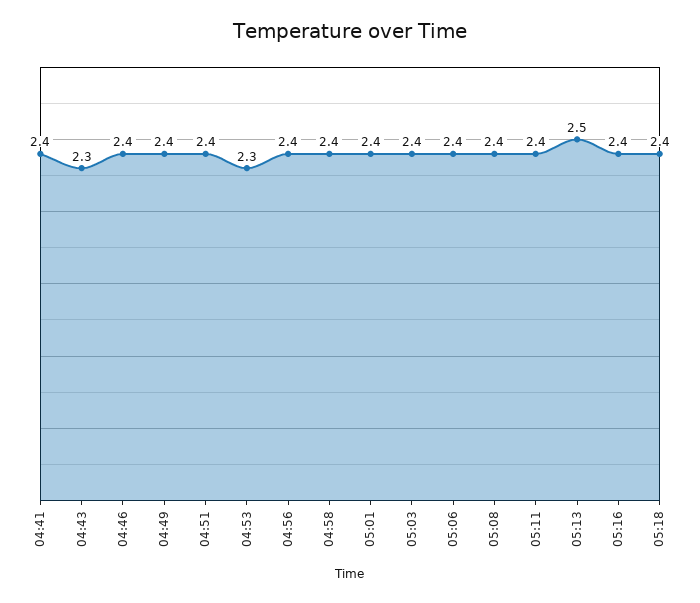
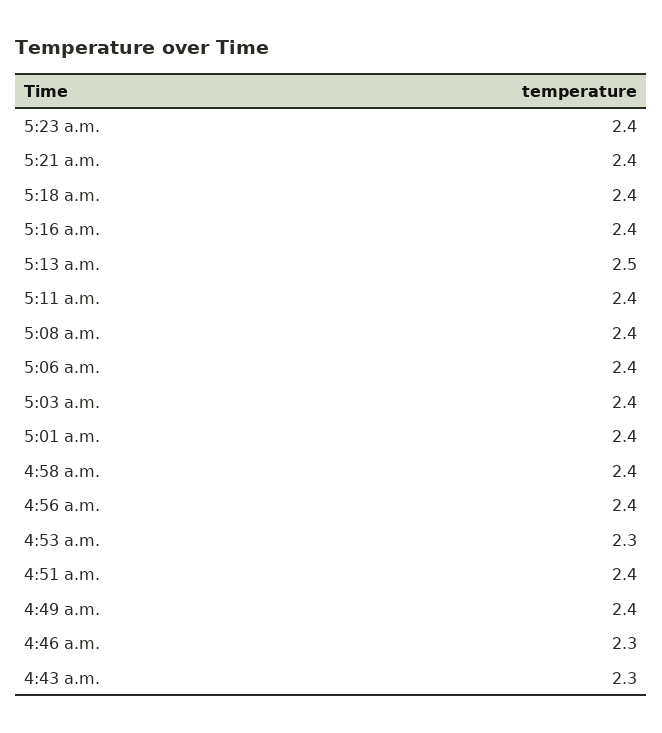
04:41: 2.4 -> none
04:46: 2.4 -> 2.3
5:23 a.m.: none -> 2.4
5:21 a.m.: none -> 2.4

